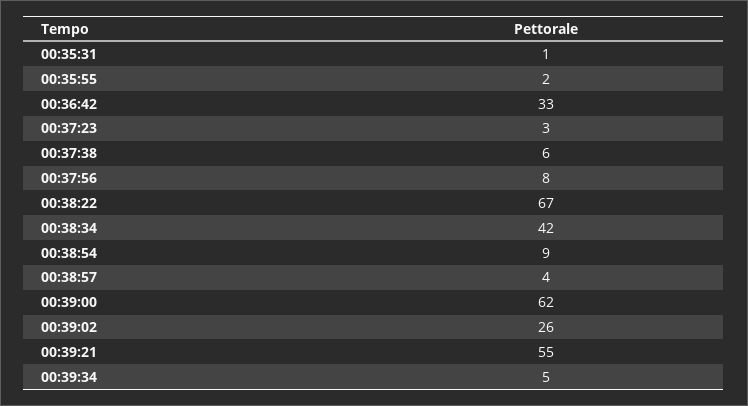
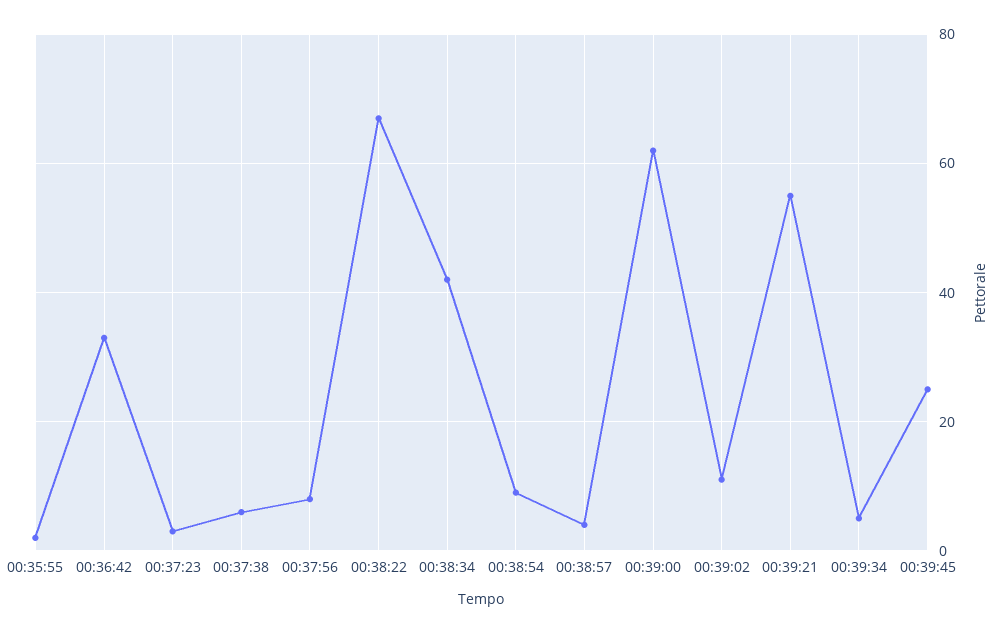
00:35:31: 1 -> none
00:39:02: 26 -> 10
00:39:45: none -> 25

